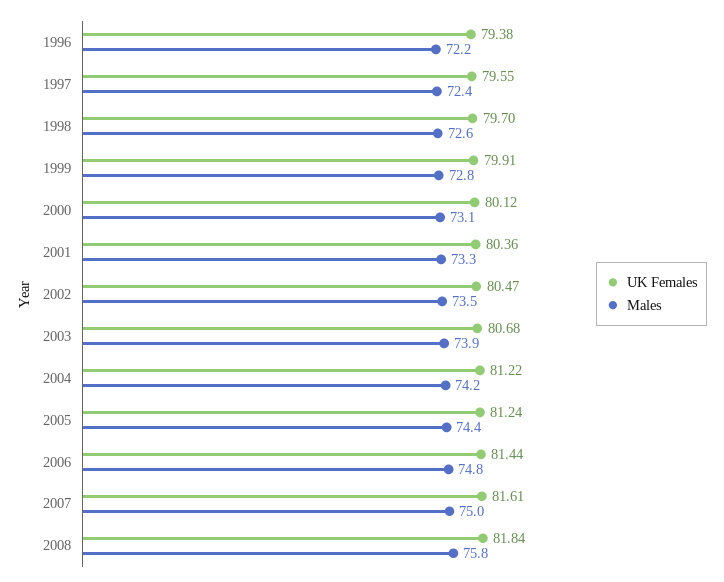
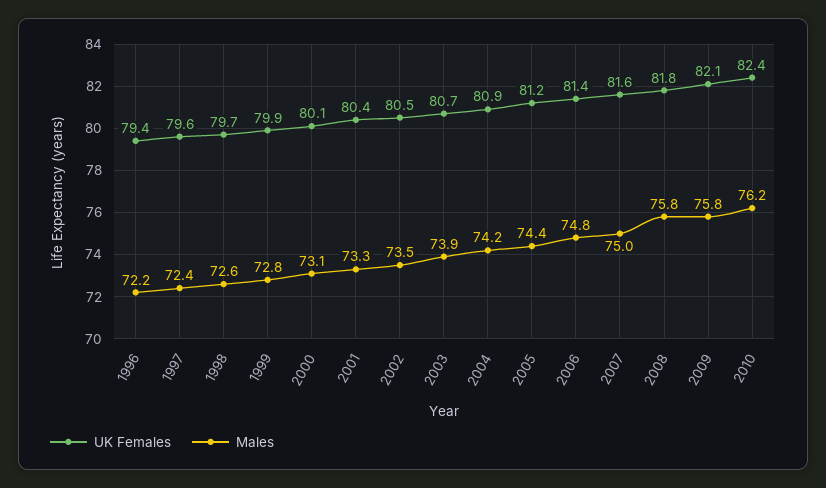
UK Females, 2004: 81.22 -> 80.9
UK Females, 2009: none -> 82.1
Males, 2009: none -> 75.8
UK Females, 2010: none -> 82.4
Males, 2010: none -> 76.2

